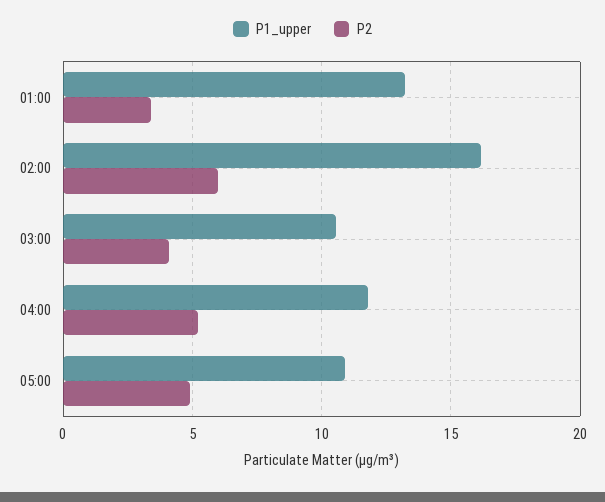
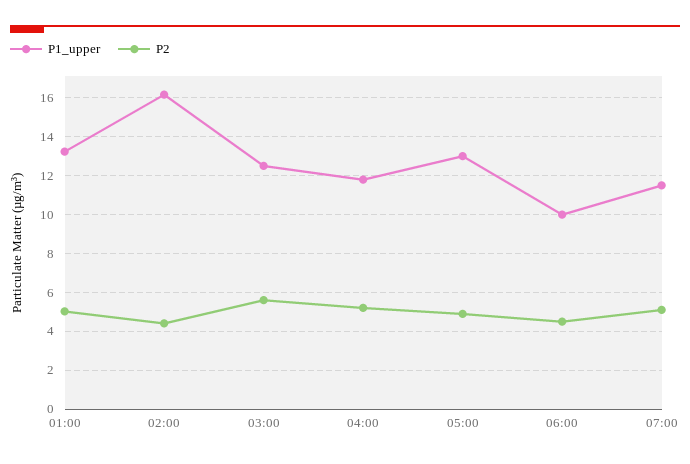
P2, 01:00: 3.5 -> 5
P2, 02:00: 6 -> 4.5
P1_upper, 03:00: 10.5 -> 12.5
P2, 03:00: 4 -> 5.5
P1_upper, 05:00: 11 -> 13
P1_upper, 06:00: none -> 10
P2, 06:00: none -> 4.5
P1_upper, 07:00: none -> 11.5
P2, 07:00: none -> 5

